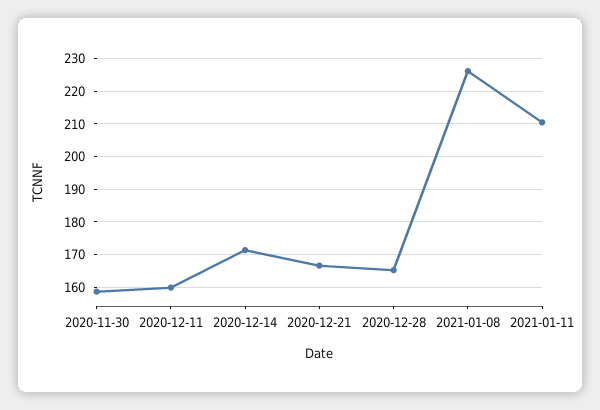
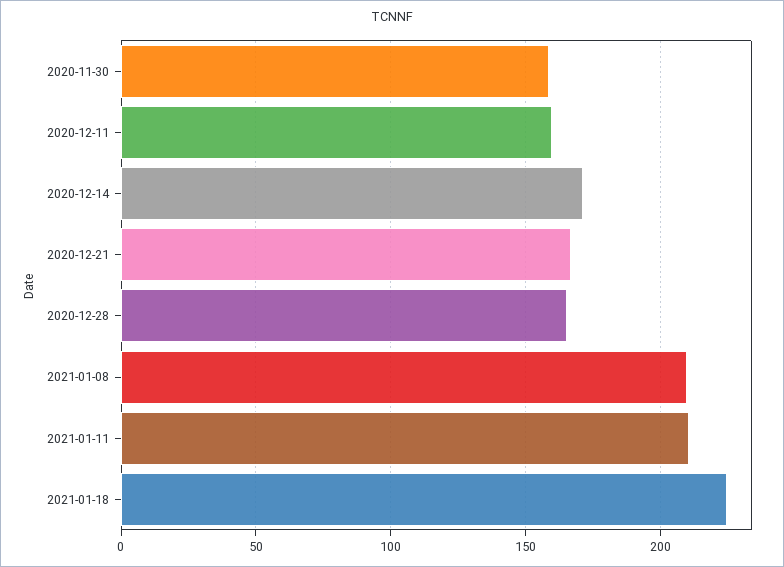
2021-01-08: 226 -> 210
2021-01-18: none -> 225

